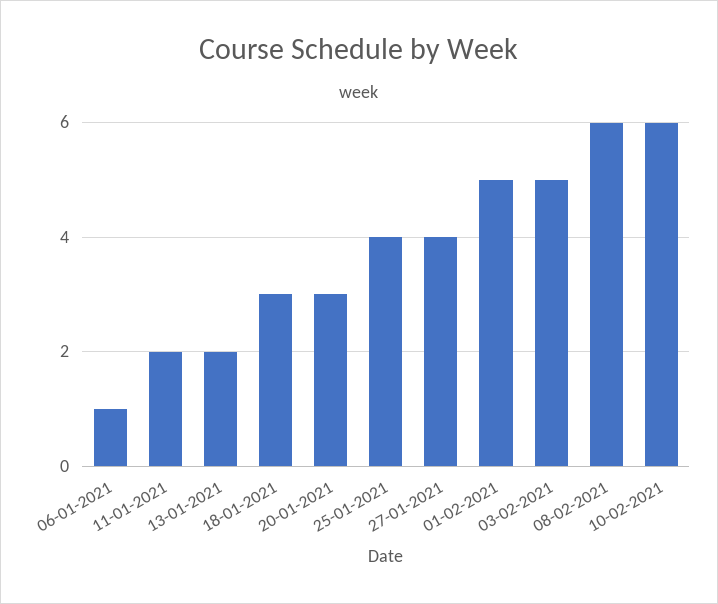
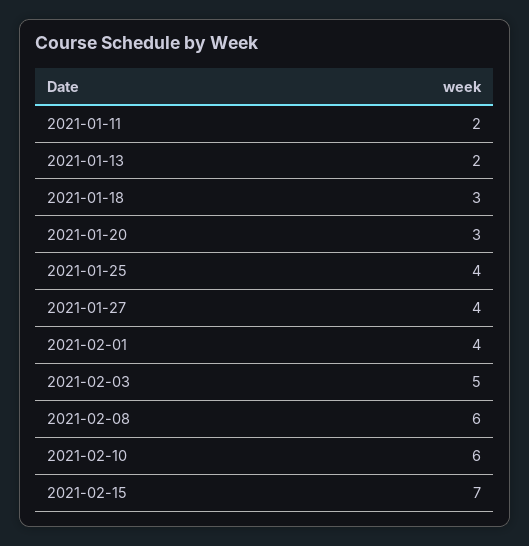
06-01-2021: 1 -> none
01-02-2021: 5 -> 4
2021-02-15: none -> 7

